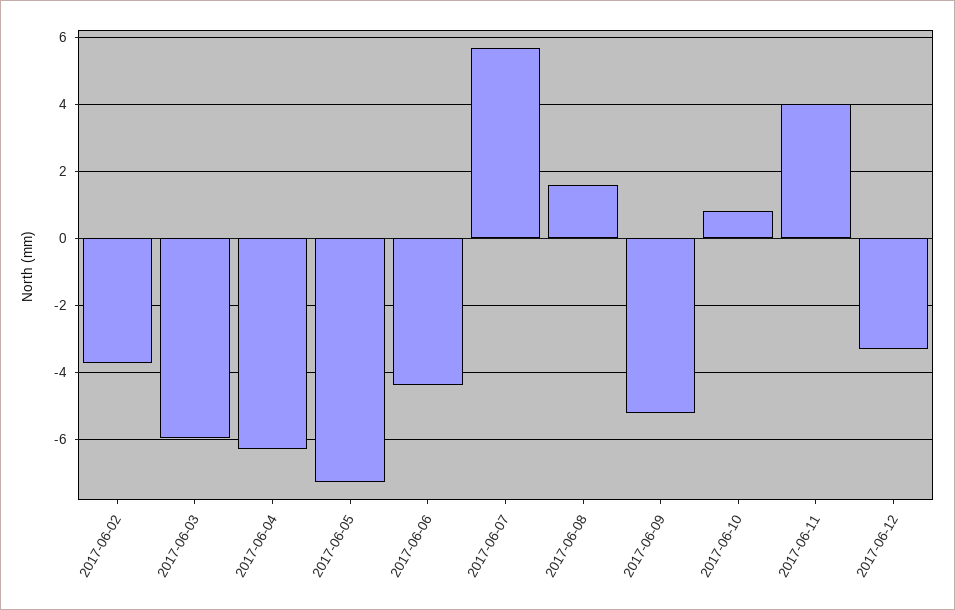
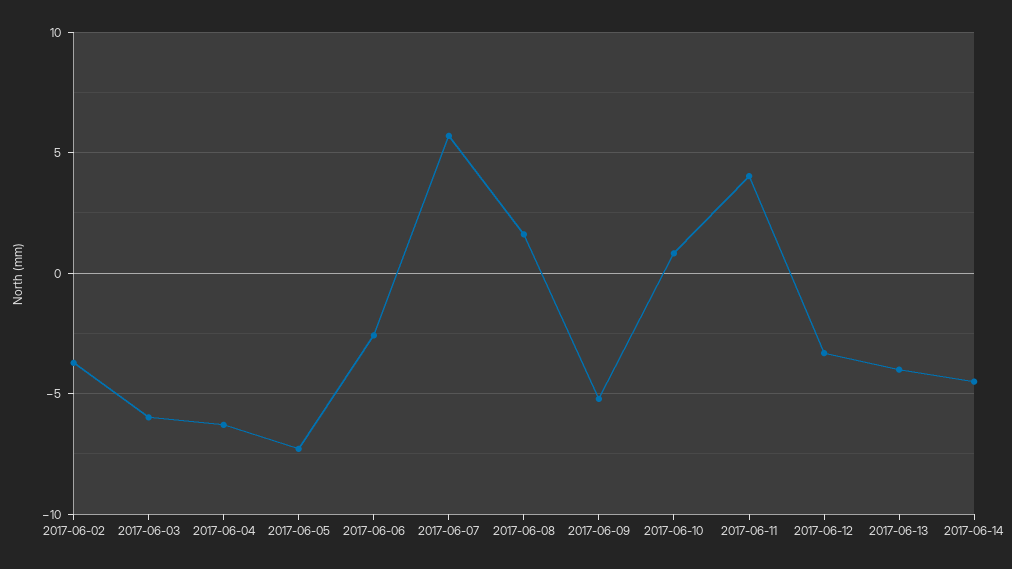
2017-06-06: -4.4 -> -2.5
2017-06-13: none -> -4
2017-06-14: none -> -4.5

